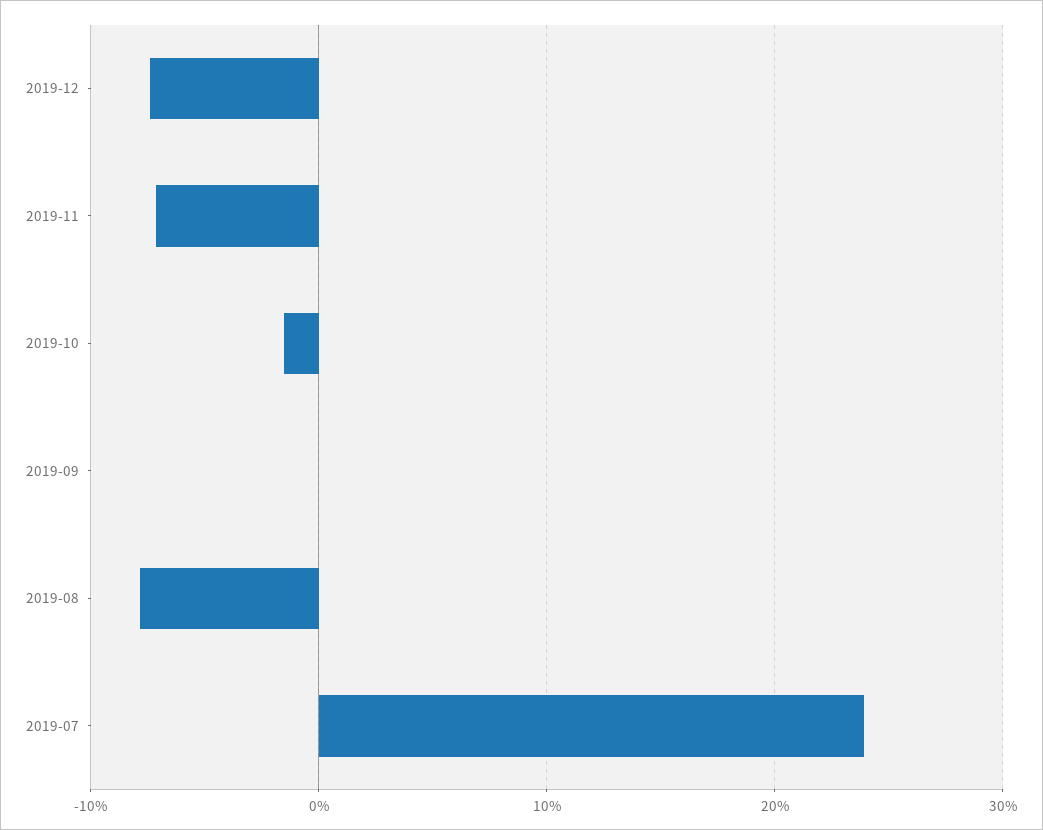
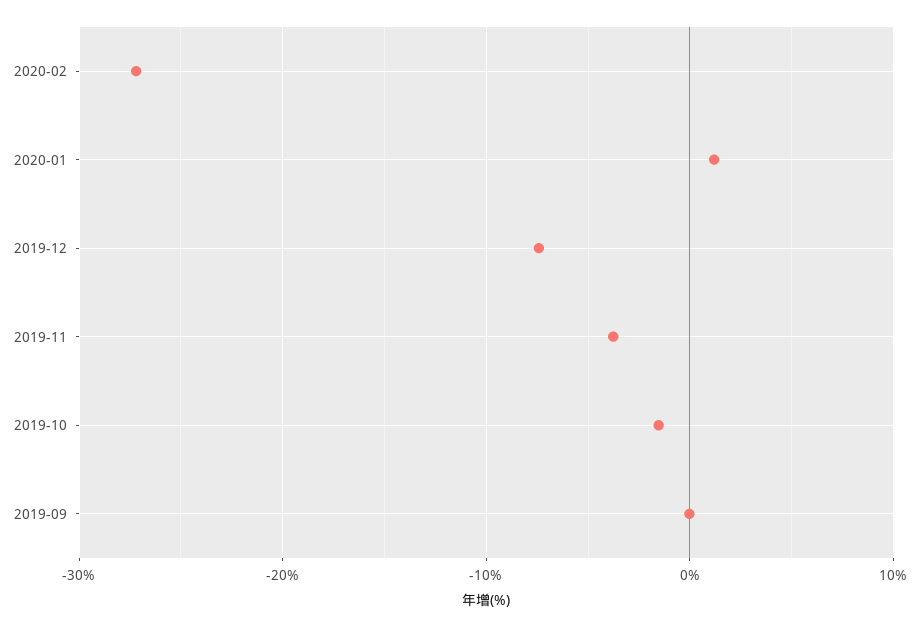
2019-11: -7 -> -4
2019-08: -8 -> none
2019-07: 24 -> none
2020-02: none -> -27
2020-01: none -> 1

